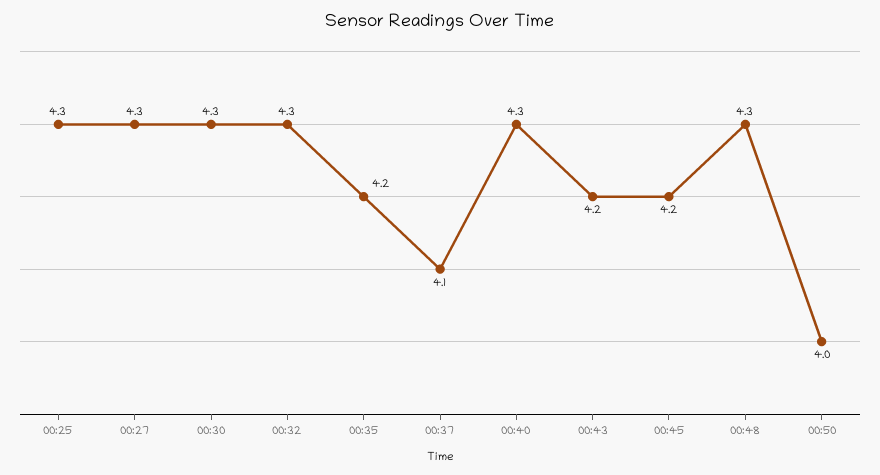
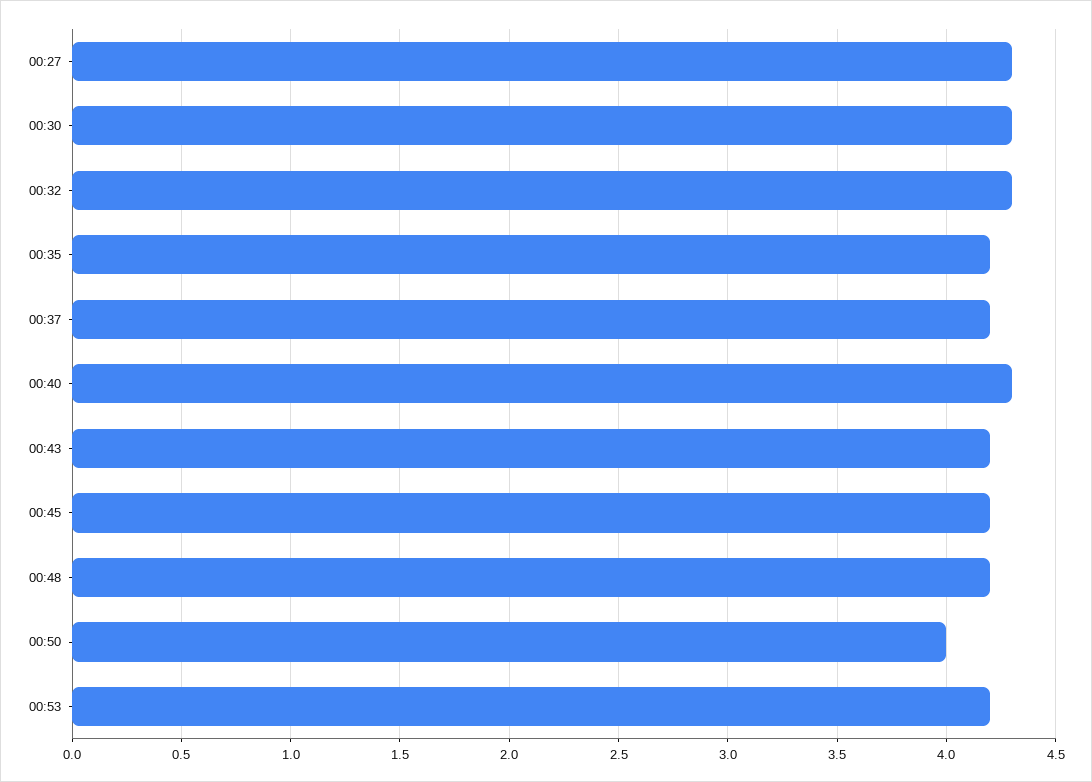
00:25: 4.3 -> none
00:37: 4.1 -> 4.2
00:48: 4.3 -> 4.2
00:53: none -> 4.2

